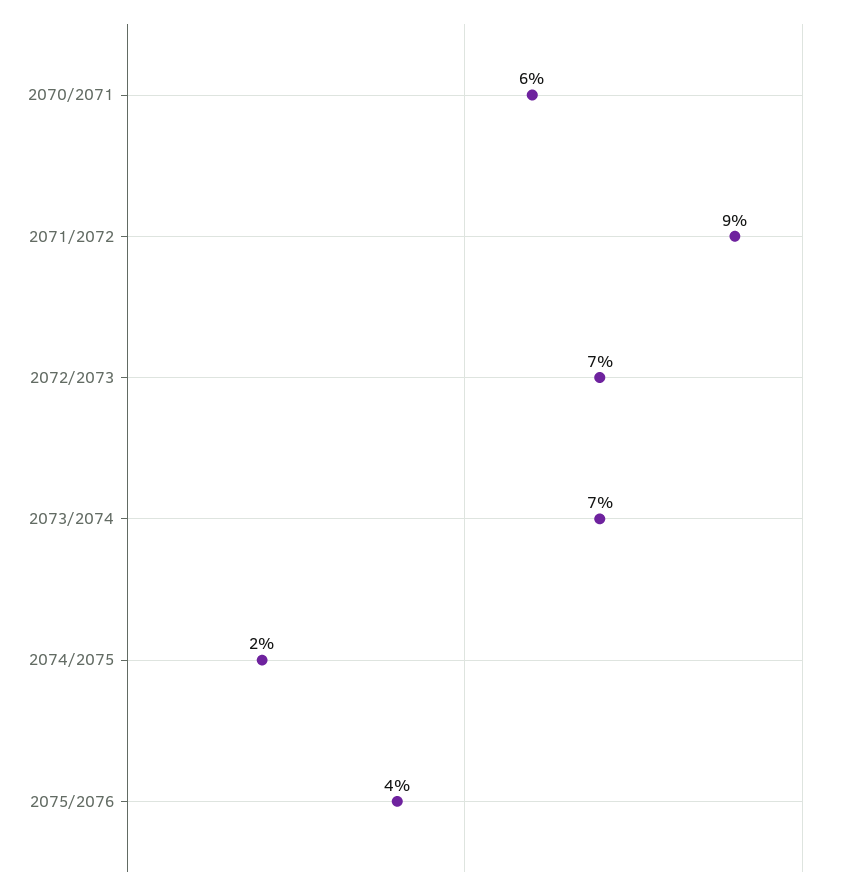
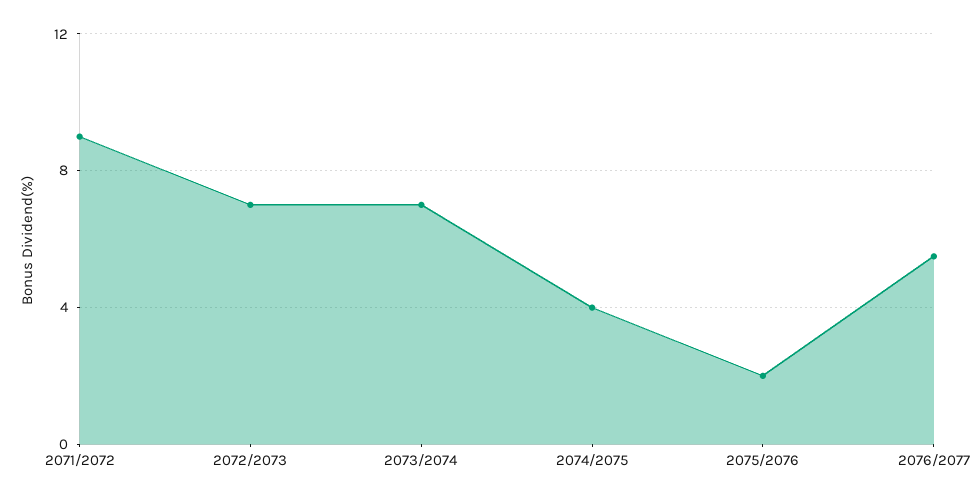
2070/2071: 6 -> none
2074/2075: 2 -> 4
2075/2076: 4 -> 2
2076/2077: none -> 5.5

